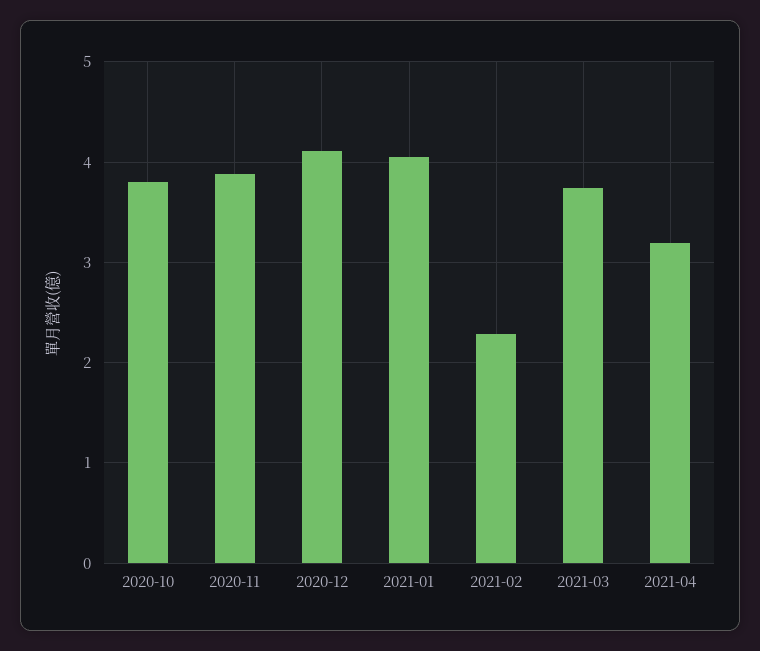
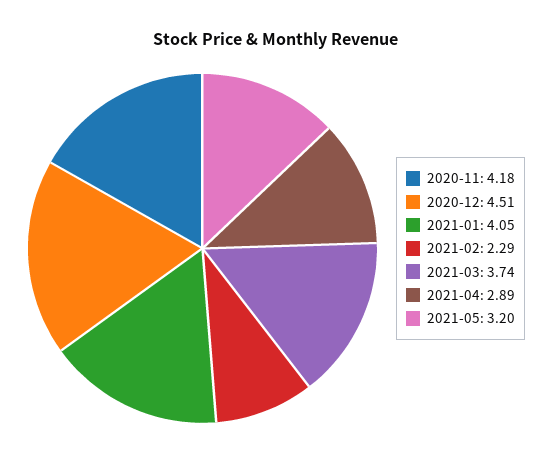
2020-10: 3.8 -> none
2020-11: 3.9 -> 4.18
2020-12: 4.1 -> 4.51
2021-04: 3.2 -> 2.89
2021-05: none -> 3.2

